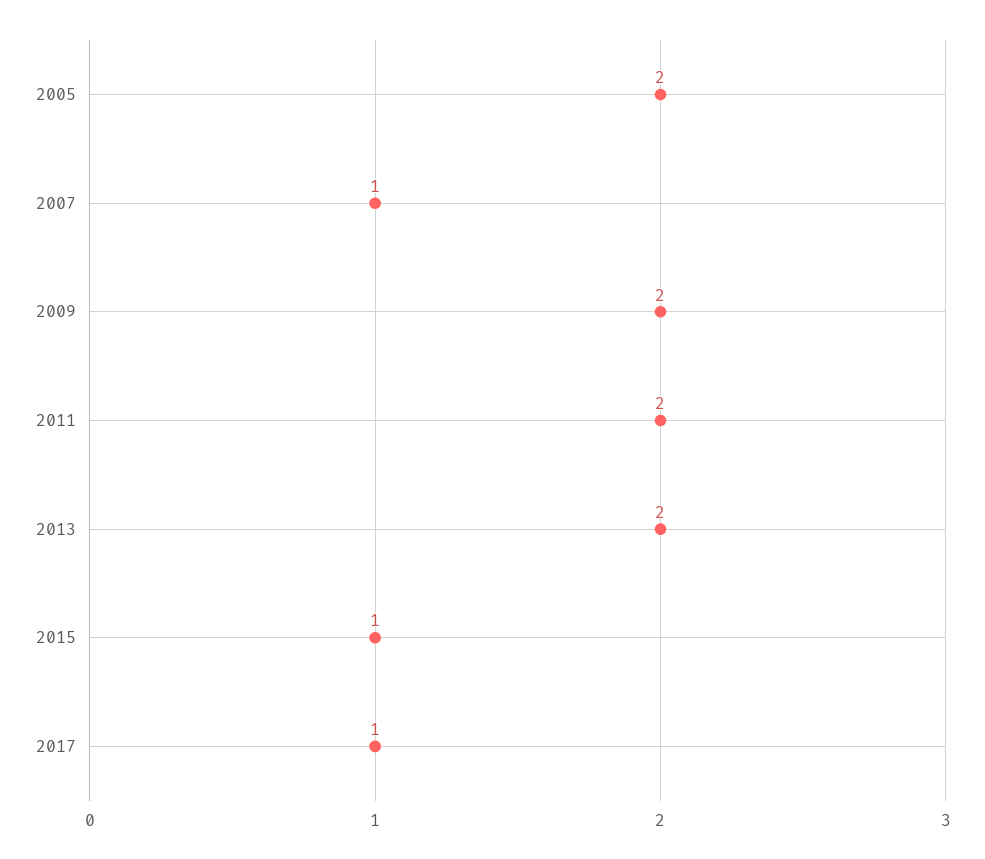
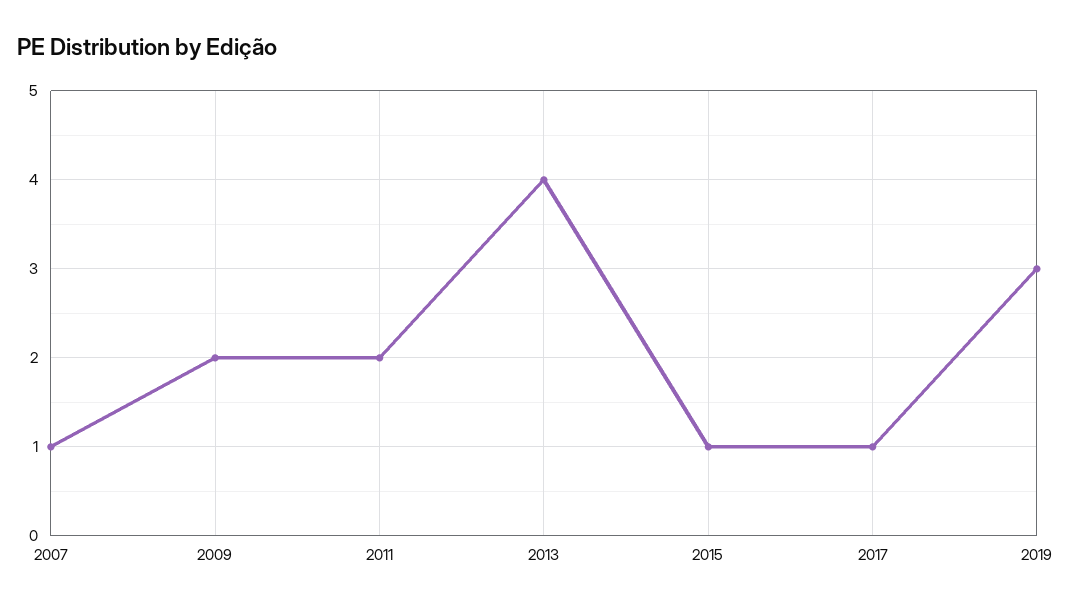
2005: 2 -> none
2013: 2 -> 4
2019: none -> 3

